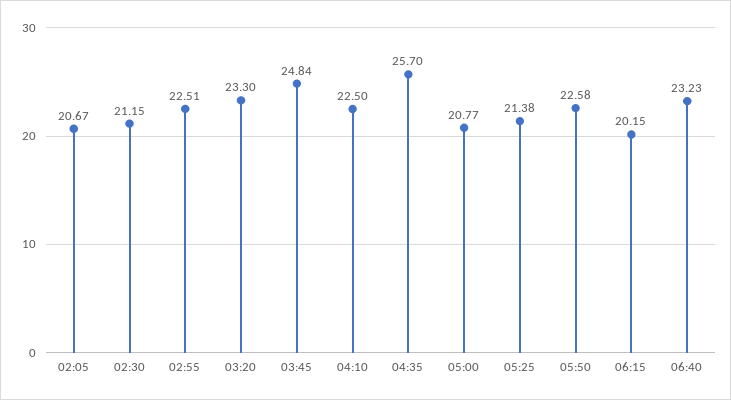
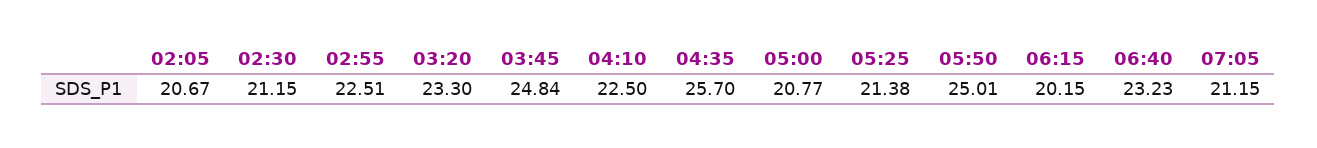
05:50: 22.58 -> 25.01
07:05: none -> 21.15

